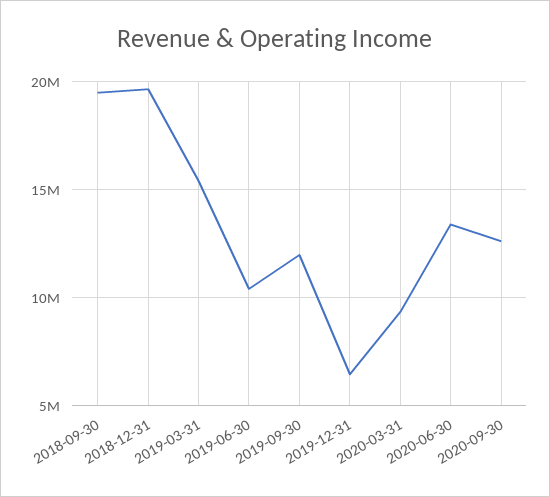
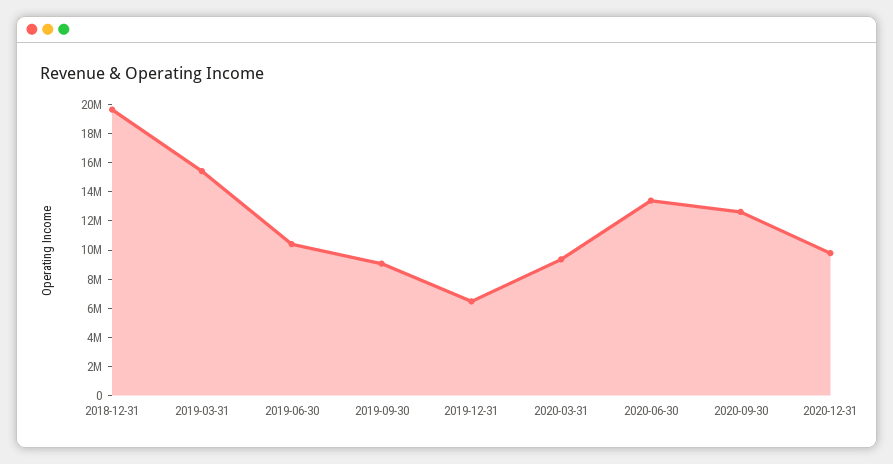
2018-09-30: 19500000 -> none
2019-09-30: 12000000 -> 9000000
2020-12-31: none -> 10000000

